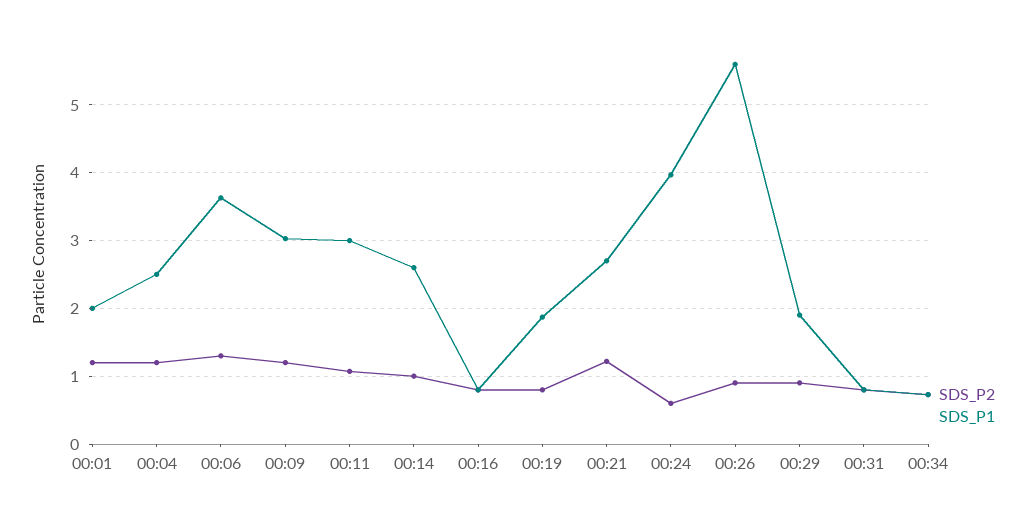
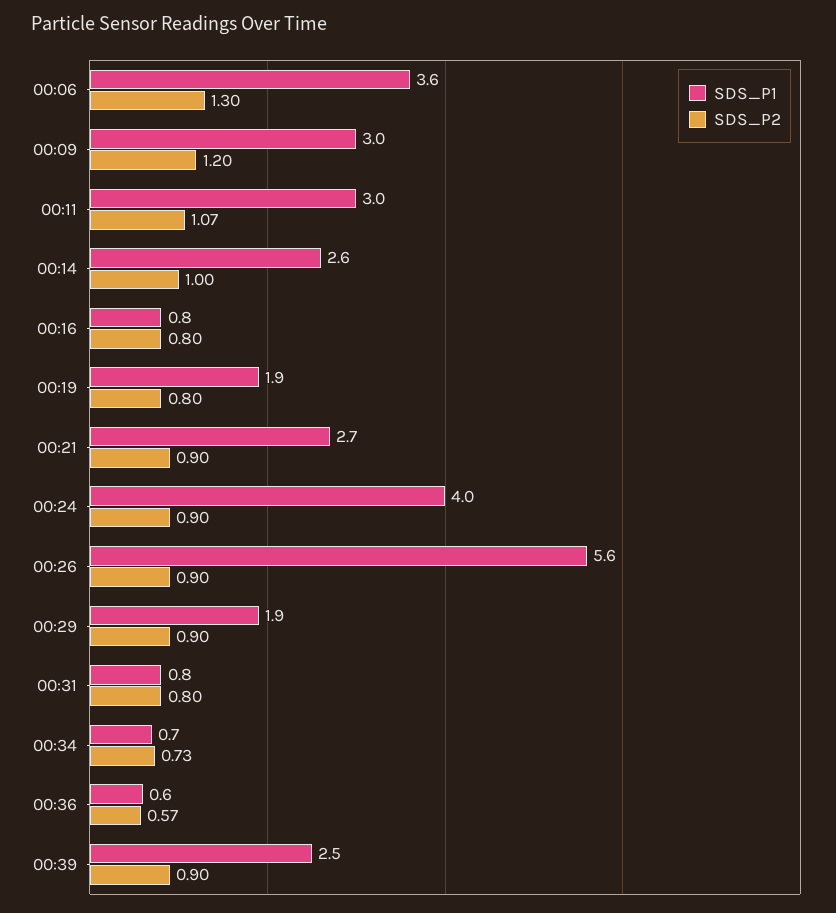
SDS_P2, 00:01: 1.2 -> none
SDS_P1, 00:01: 2 -> none
SDS_P2, 00:04: 1.2 -> none
SDS_P1, 00:04: 2.5 -> none
SDS_P2, 00:21: 1.2 -> 0.9
SDS_P2, 00:24: 0.6 -> 0.9
SDS_P1, 00:36: none -> 0.6
SDS_P2, 00:36: none -> 0.57
SDS_P1, 00:39: none -> 2.5
SDS_P2, 00:39: none -> 0.9

